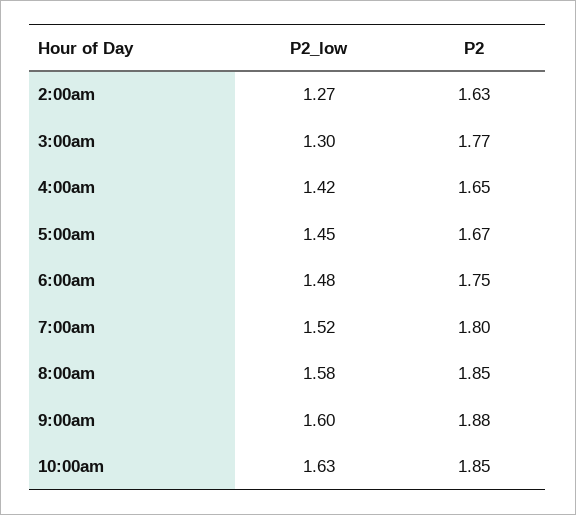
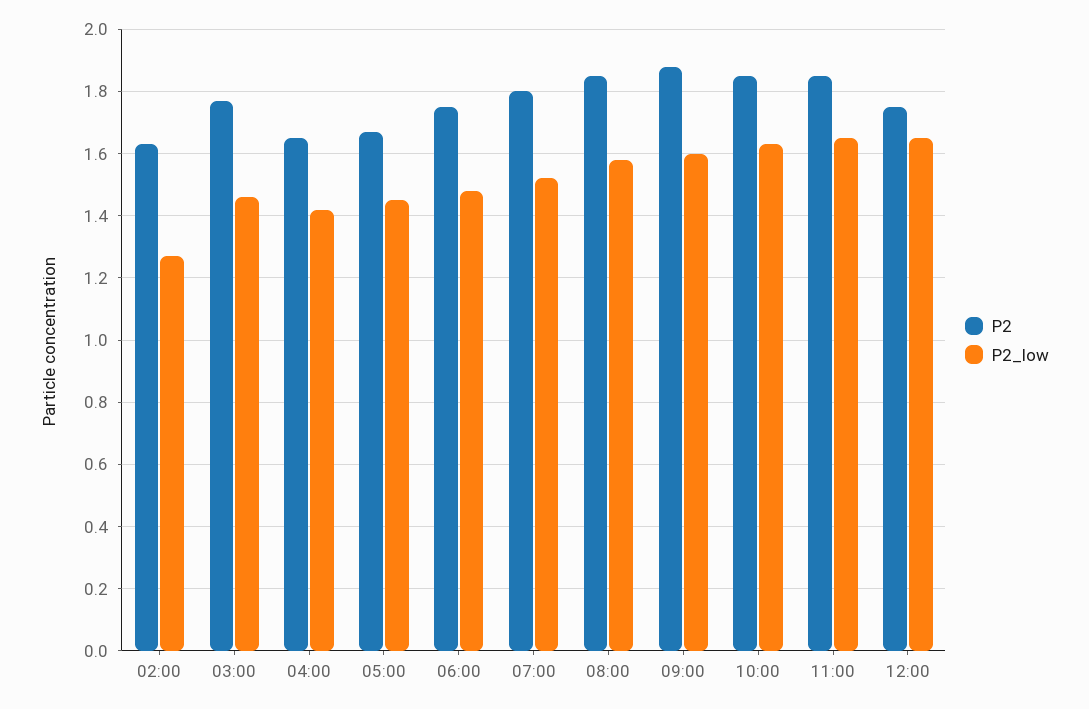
P2_low, 3:00am: 1.3 -> 1.45
P2, 11:00: none -> 1.85
P2_low, 11:00: none -> 1.65
P2, 12:00: none -> 1.75
P2_low, 12:00: none -> 1.65

